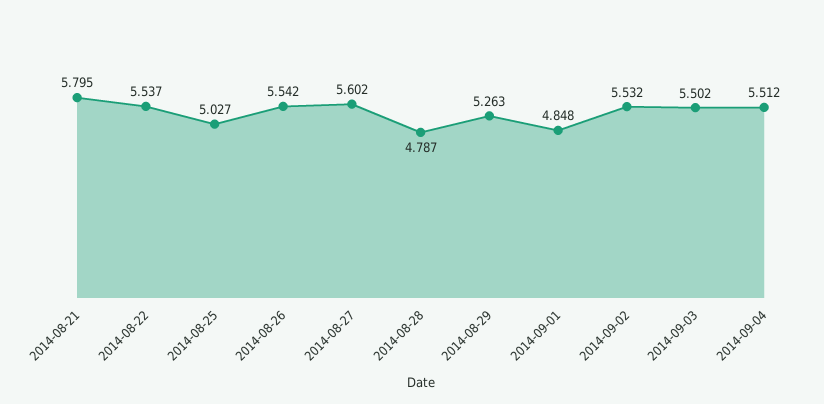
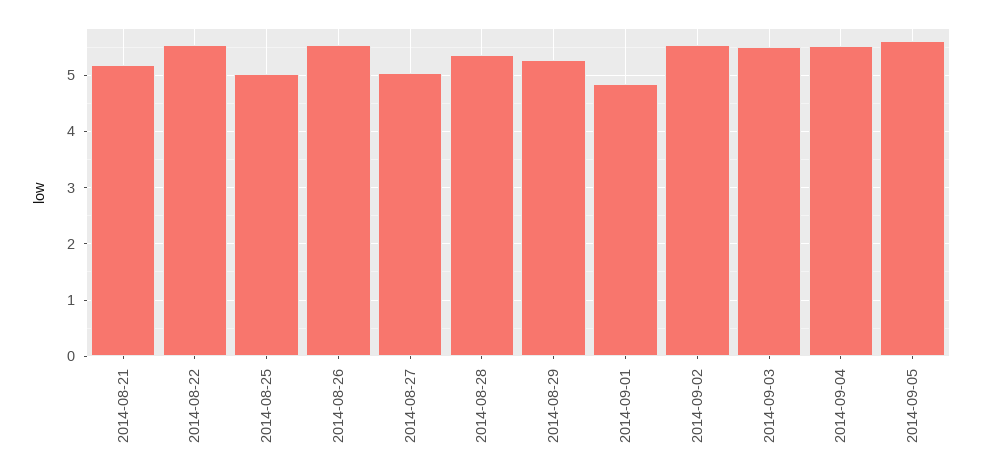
2014-08-21: 5.795 -> 5.2
2014-08-27: 5.602 -> 5
2014-08-28: 4.787 -> 5.4
2014-09-05: none -> 5.6

